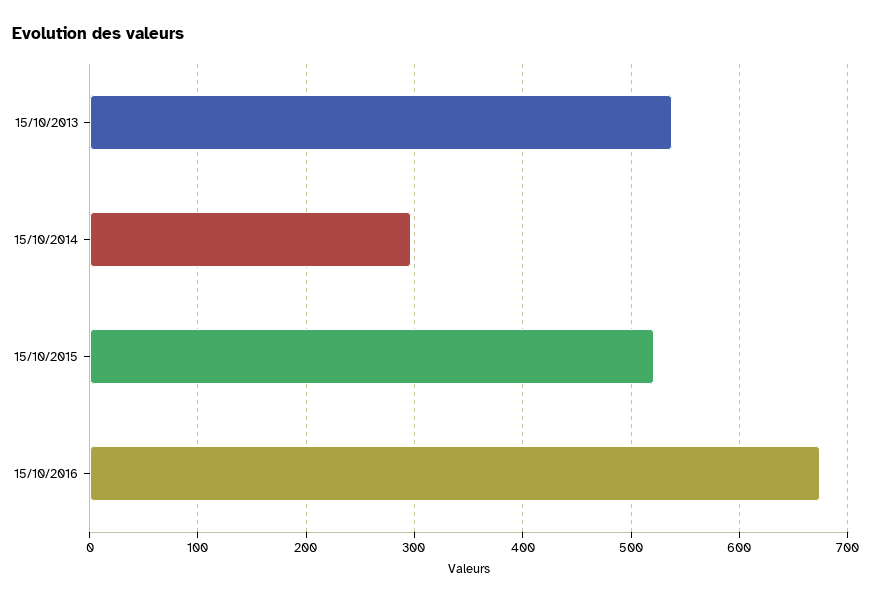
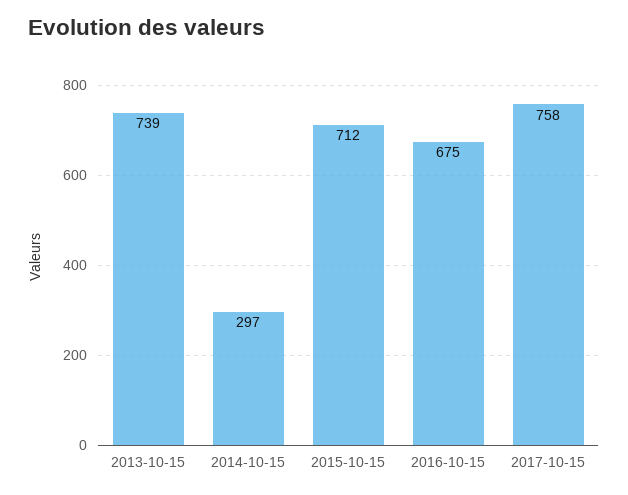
15/10/2013: 540 -> 739
15/10/2015: 520 -> 712
2017-10-15: none -> 758

